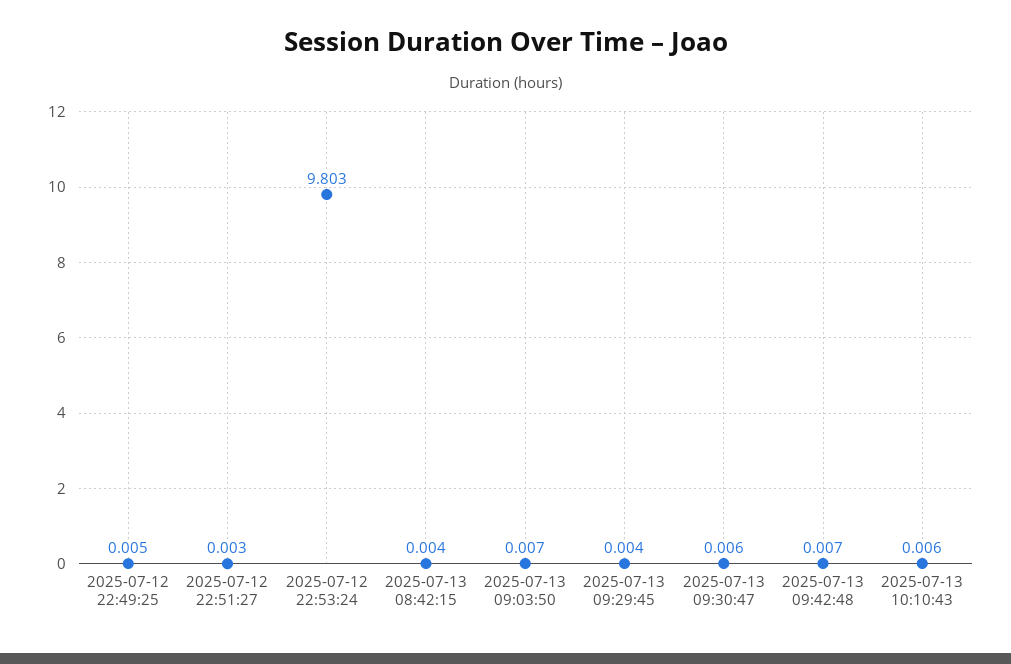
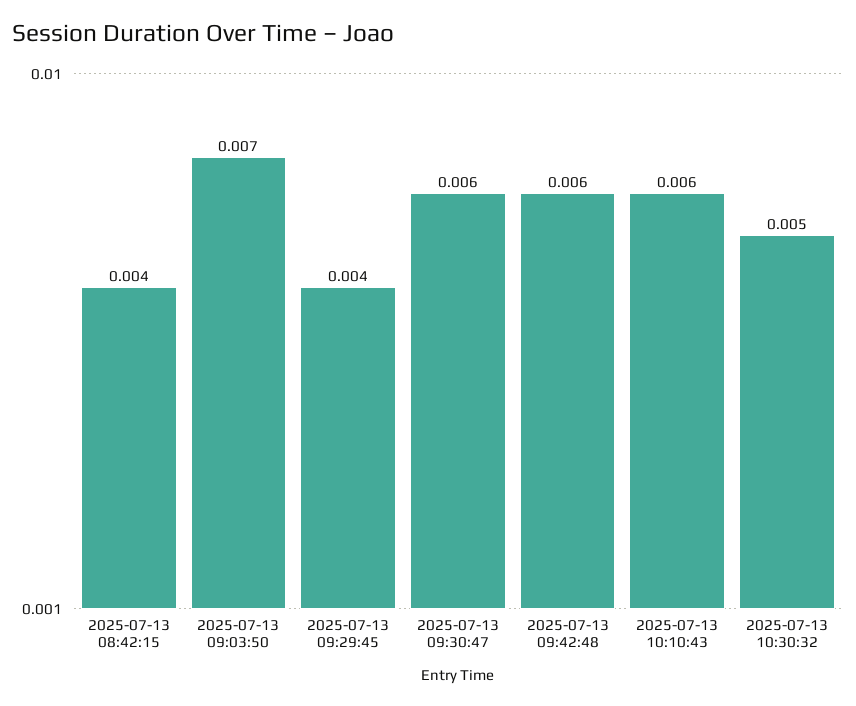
2025-07-12 22:49:25: 0.005 -> none
2025-07-12 22:51:27: 0.003 -> none
2025-07-12 22:53:24: 9.803 -> none
2025-07-13 09:42:48: 0.007 -> 0.006
2025-07-13 10:30:32: none -> 0.005

